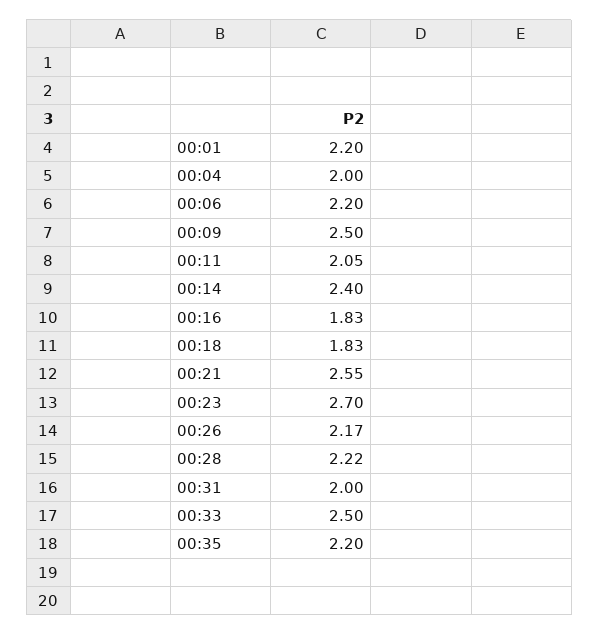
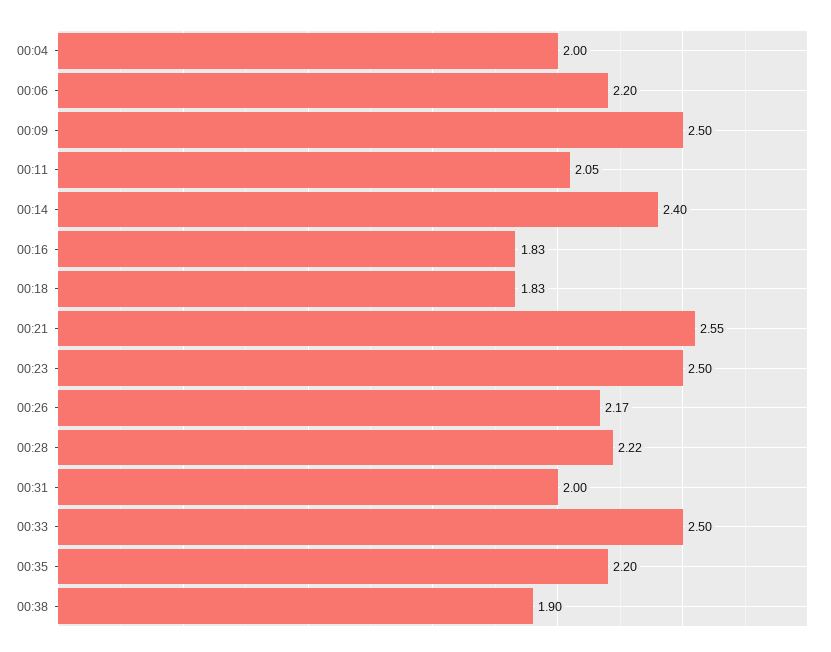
00:01: 2.2 -> none
00:23: 2.7 -> 2.5
00:38: none -> 1.9

